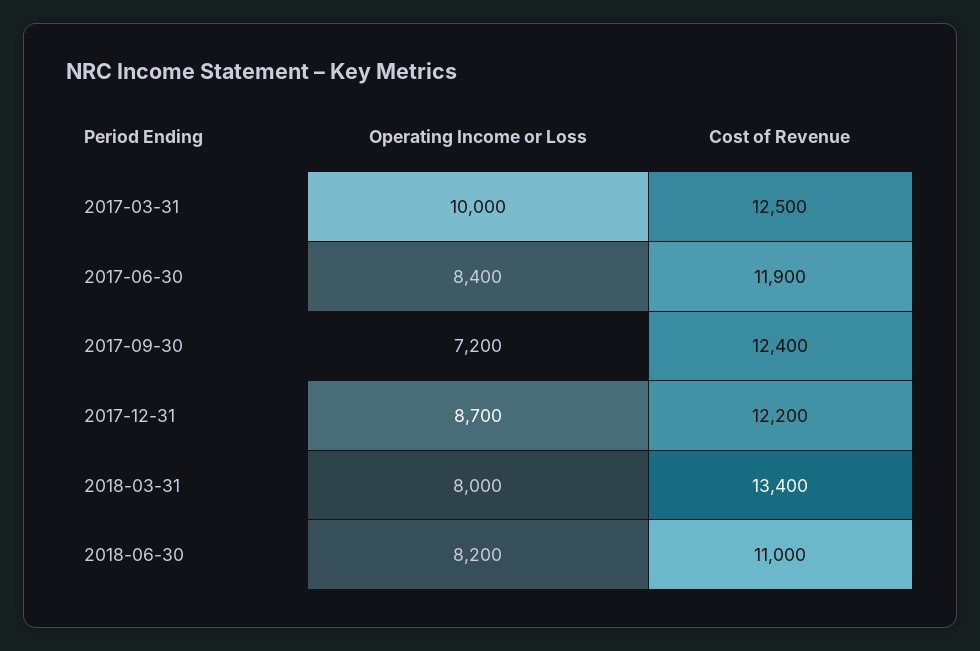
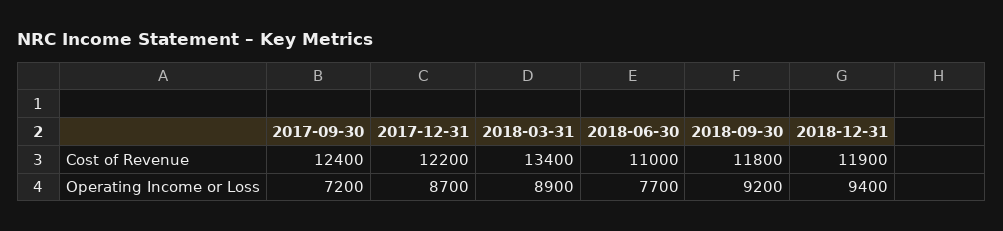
Operating Income or Loss, 2017-03-31: 10000 -> none
Cost of Revenue, 2017-03-31: 12500 -> none
Operating Income or Loss, 2017-06-30: 8400 -> none
Cost of Revenue, 2017-06-30: 11900 -> none
Operating Income or Loss, 2018-03-31: 8000 -> 8900
Operating Income or Loss, 2018-06-30: 8200 -> 7700
Cost of Revenue, 2018-09-30: none -> 11800
Cost of Revenue, 2018-12-31: none -> 11900
Operating Income or Loss, 2018-09-30: none -> 9200
Operating Income or Loss, 2018-12-31: none -> 9400

